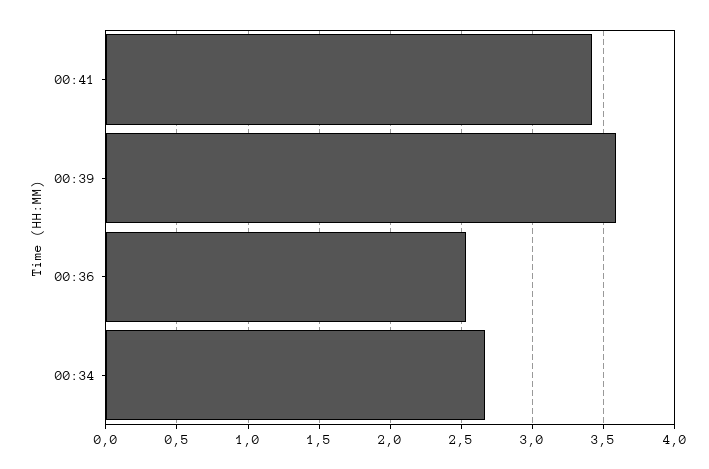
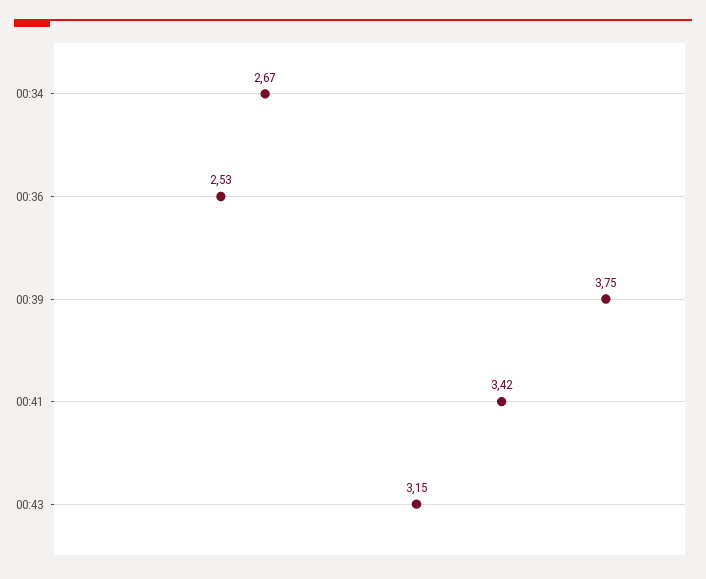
00:39: 3.6 -> 3.75
00:43: none -> 3.15

